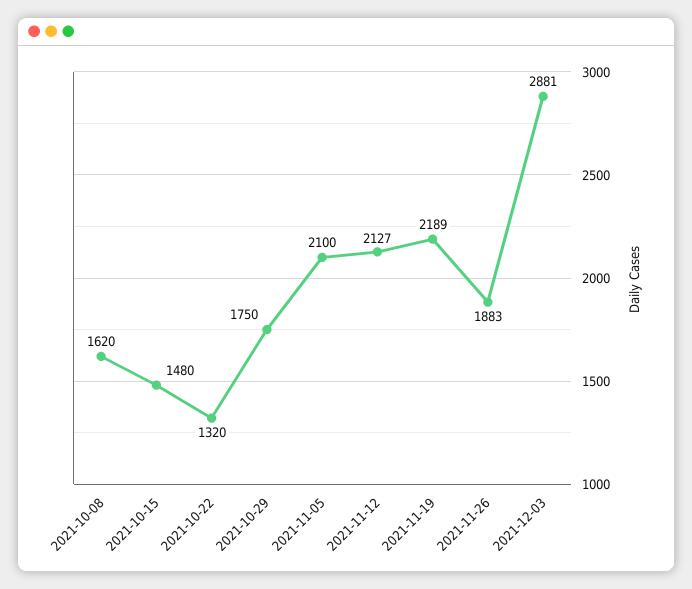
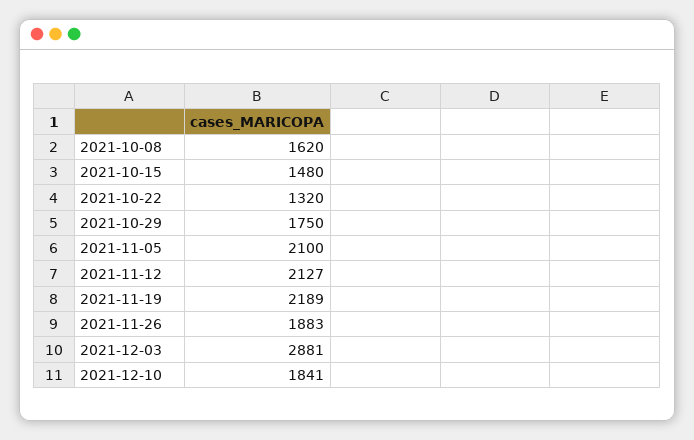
2021-12-10: none -> 1841

